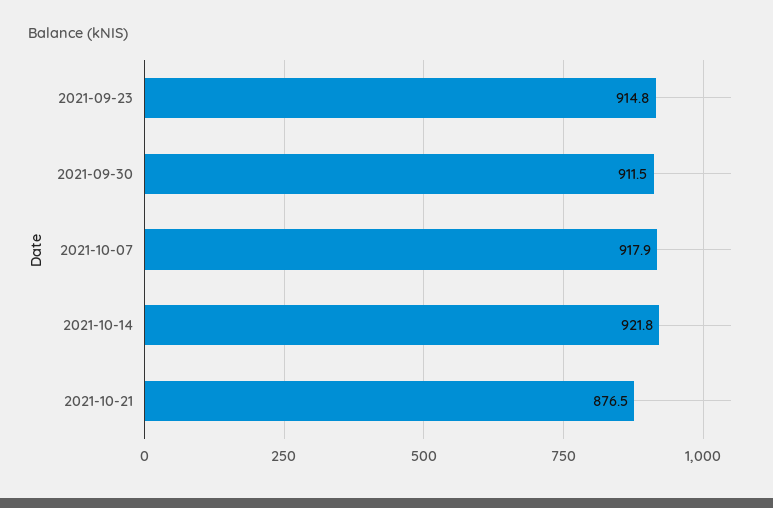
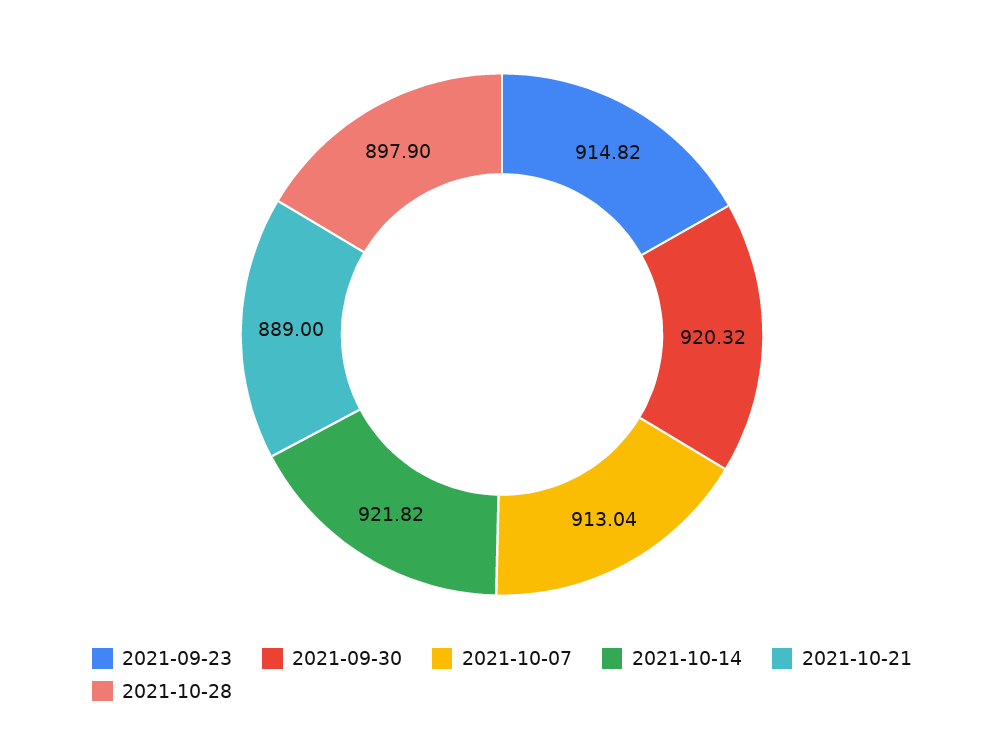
2021-09-30: 911.5 -> 920.32
2021-10-07: 917.9 -> 913.04
2021-10-21: 876.5 -> 889
2021-10-28: none -> 897.9

